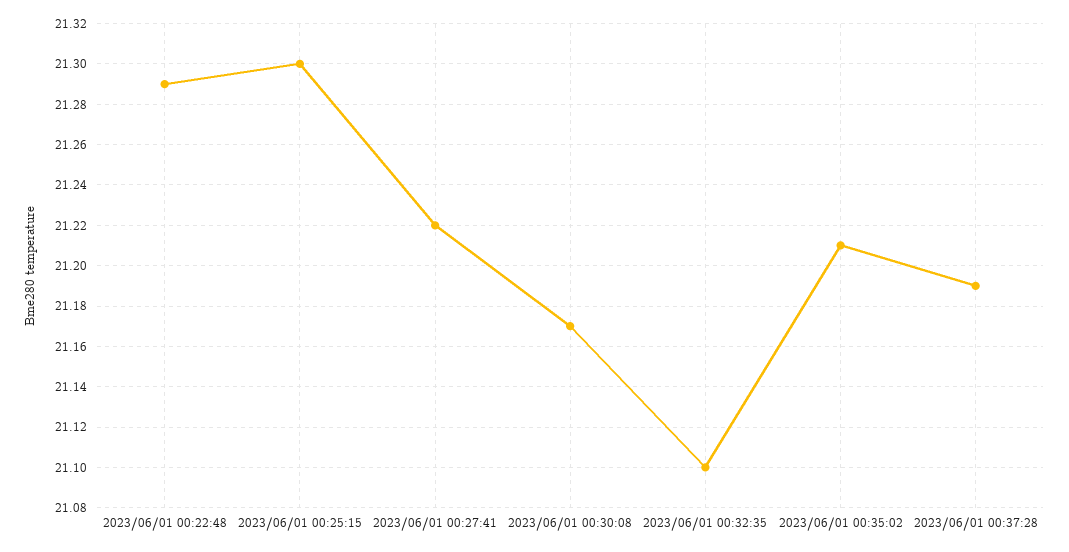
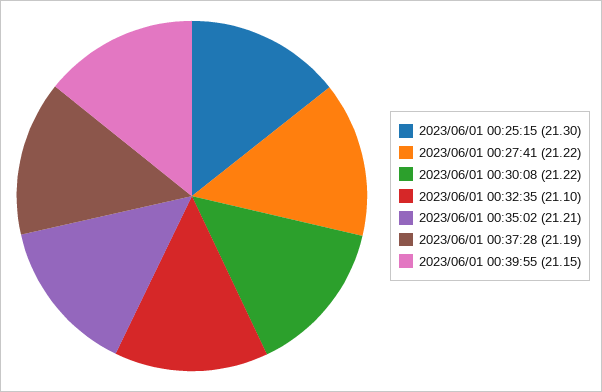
2023/06/01 00:22:48: 21.29 -> none
2023/06/01 00:30:08: 21.17 -> 21.22
2023/06/01 00:39:55: none -> 21.15

